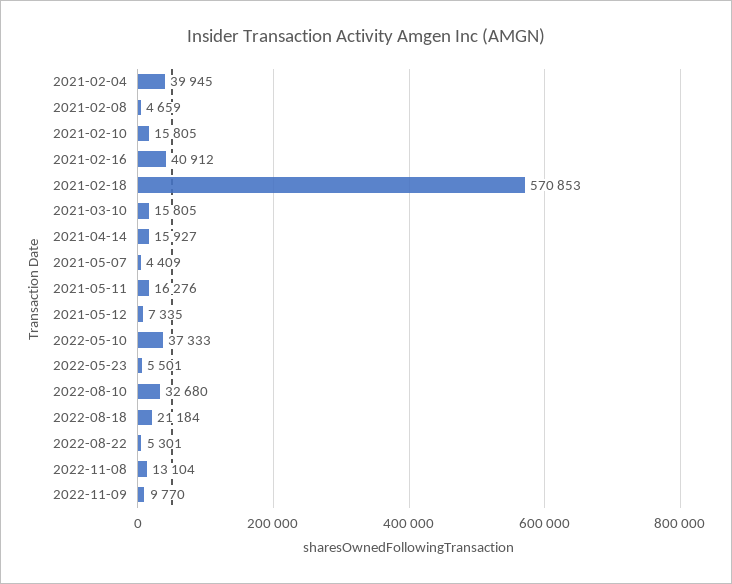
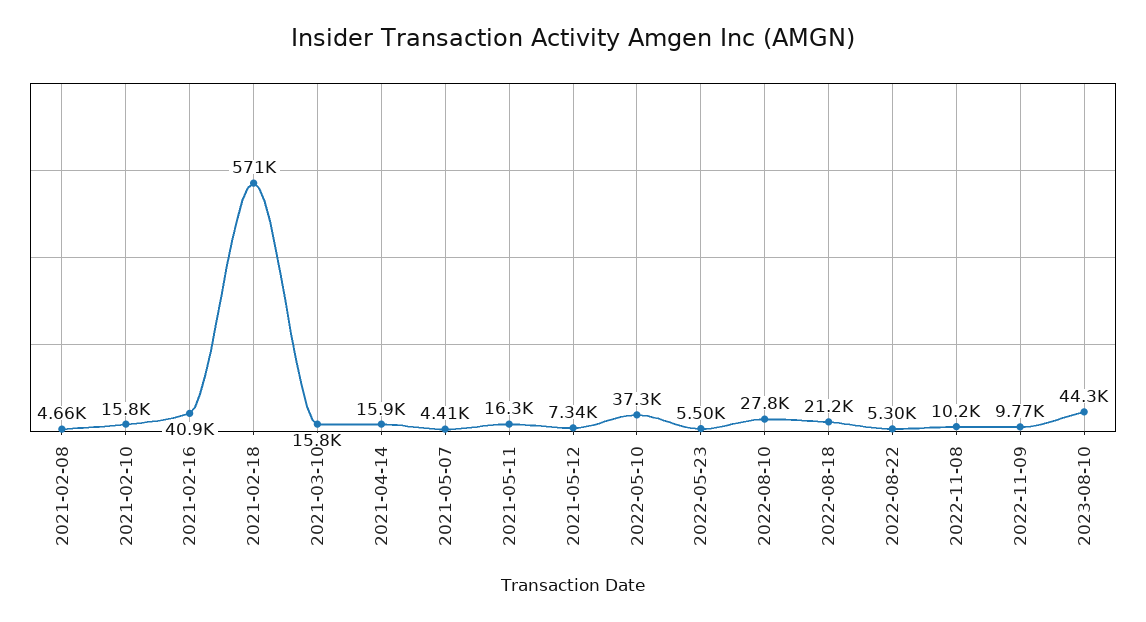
2021-02-04: 39945 -> none
2022-08-10: 32680 -> 27800
2022-11-08: 13104 -> 10200
2023-08-10: none -> 44300

